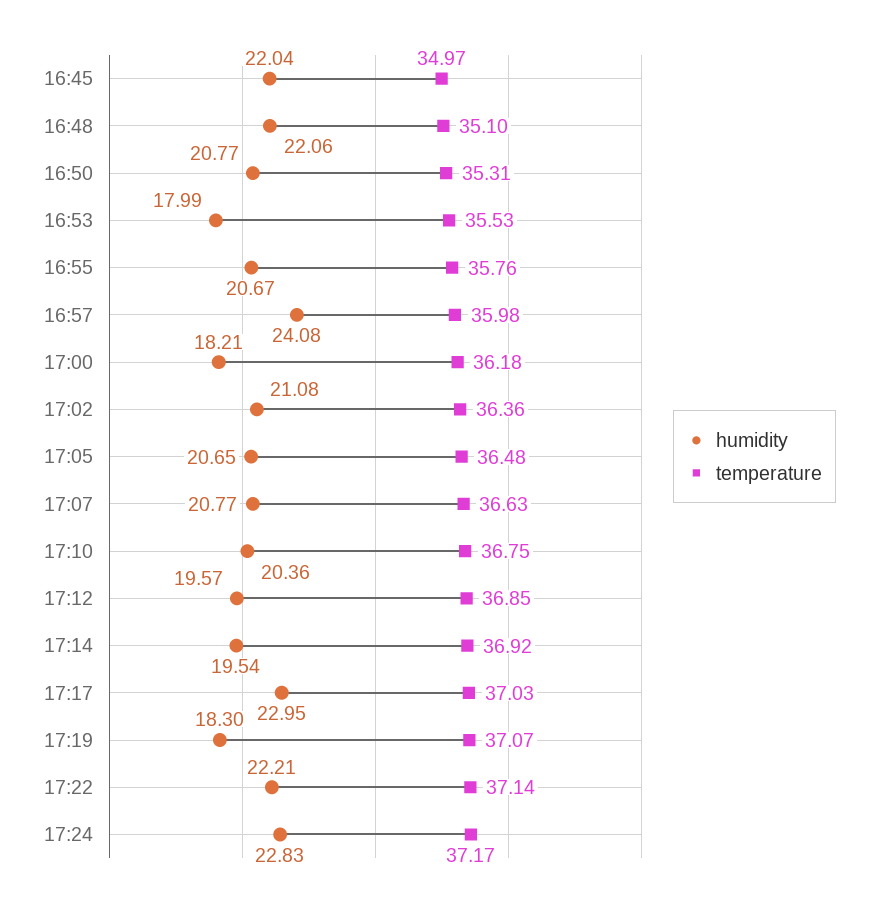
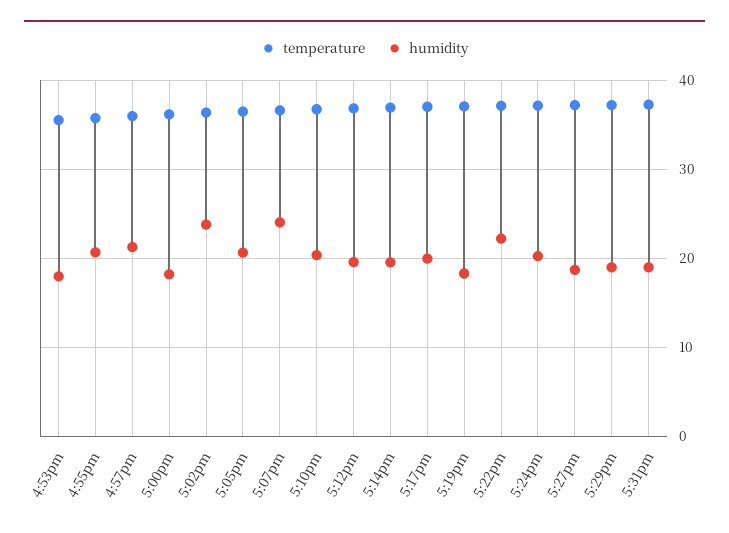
humidity, 16:45: 22.04 -> none
temperature, 16:45: 34.97 -> none
humidity, 16:48: 22.06 -> none
temperature, 16:48: 35.1 -> none
humidity, 16:50: 20.77 -> none
temperature, 16:50: 35.31 -> none
humidity, 16:57: 24.08 -> 21
humidity, 17:02: 21.08 -> 24
humidity, 17:07: 20.77 -> 24
humidity, 17:17: 22.95 -> 20
humidity, 17:24: 22.83 -> 20
temperature, 5:27pm: none -> 37
humidity, 5:27pm: none -> 19
temperature, 5:29pm: none -> 37
humidity, 5:29pm: none -> 19
temperature, 5:31pm: none -> 37
humidity, 5:31pm: none -> 19

